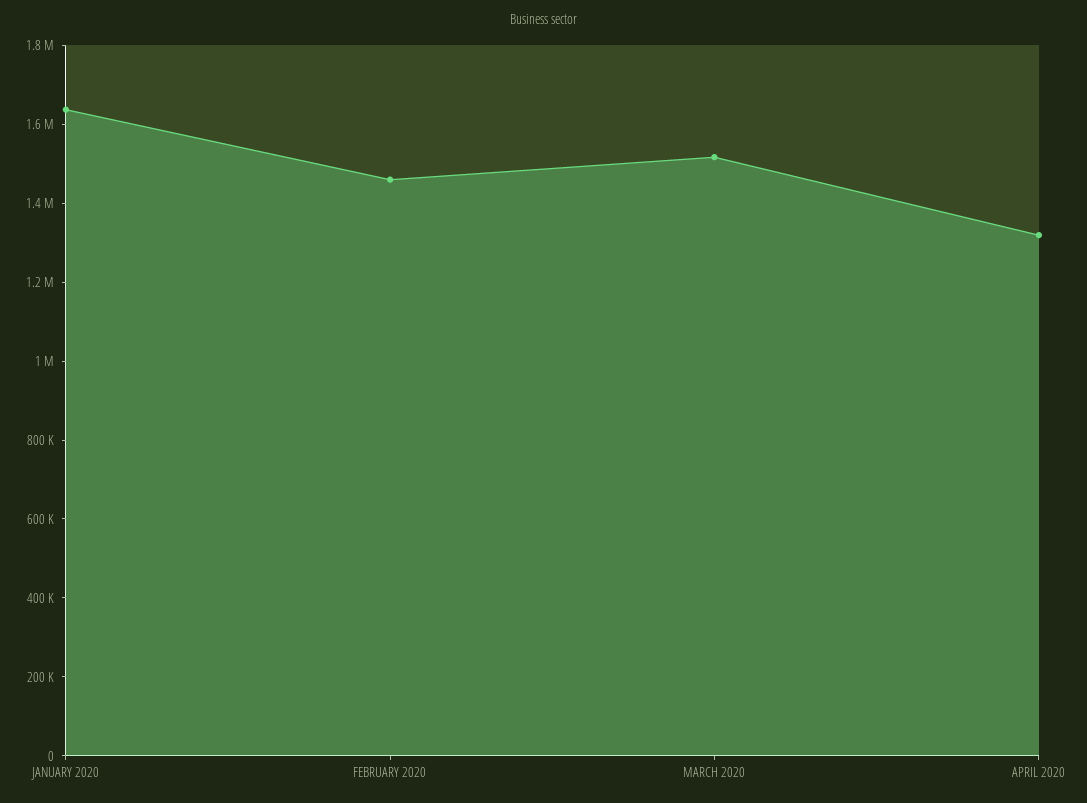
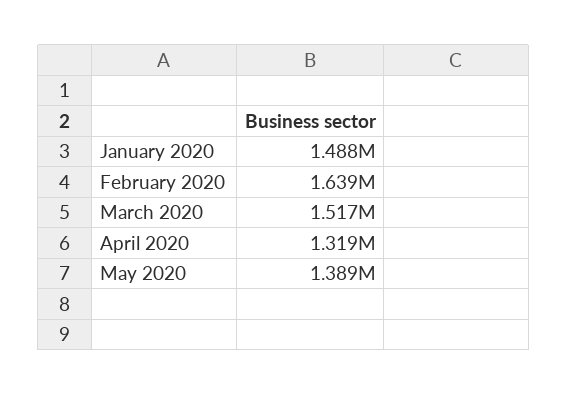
JANUARY 2020: 1650000 -> 1488000
FEBRUARY 2020: 1450000 -> 1639000
May 2020: none -> 1389000

